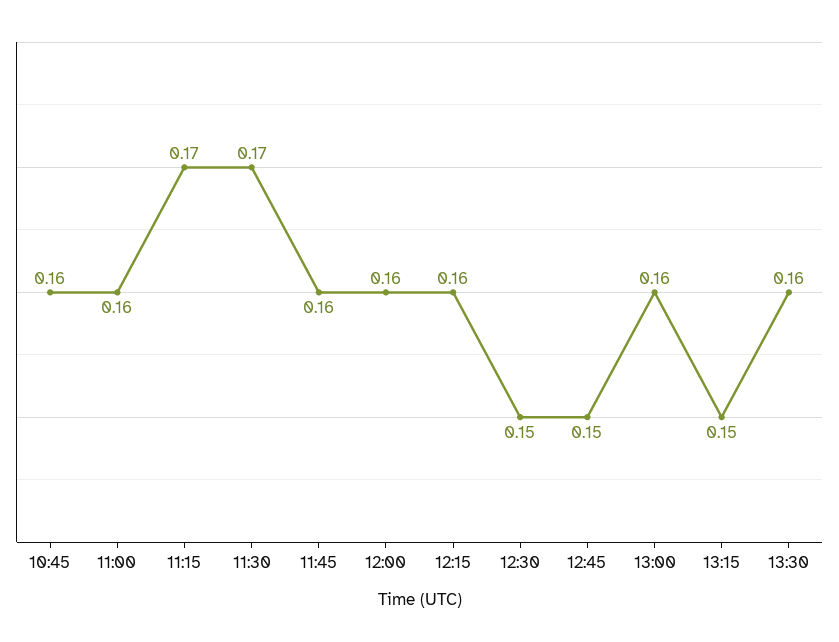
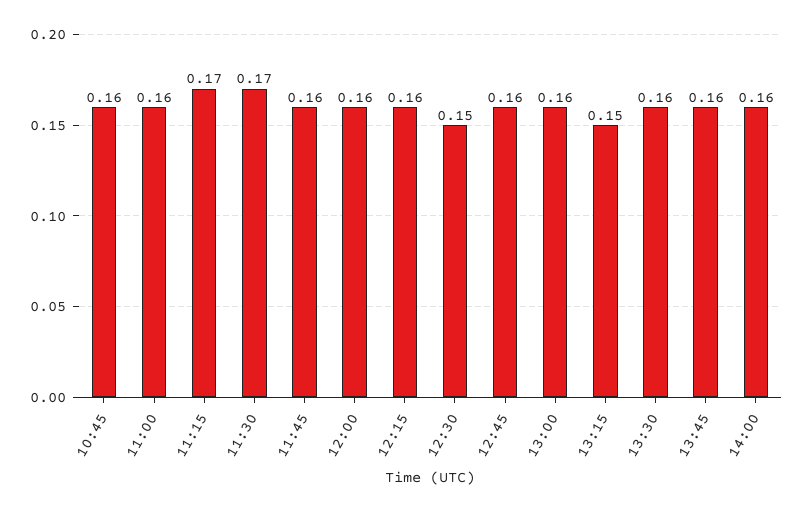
12:45: 0.15 -> 0.16
13:45: none -> 0.16
14:00: none -> 0.16

